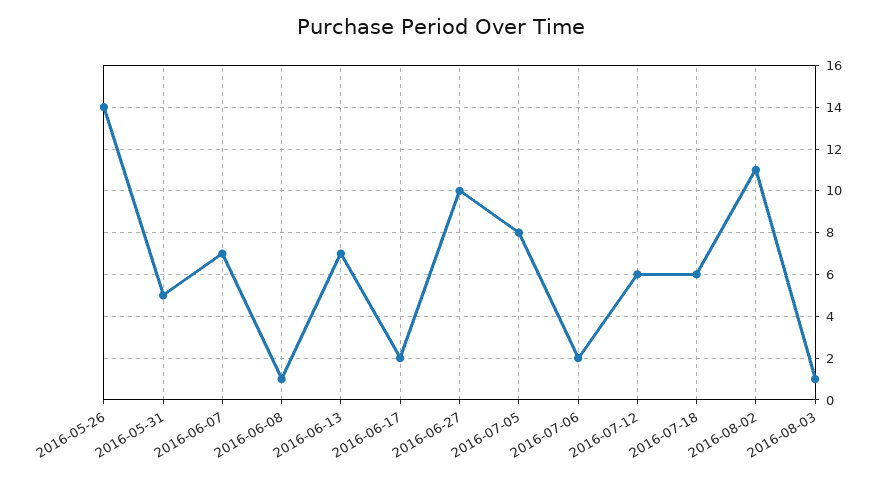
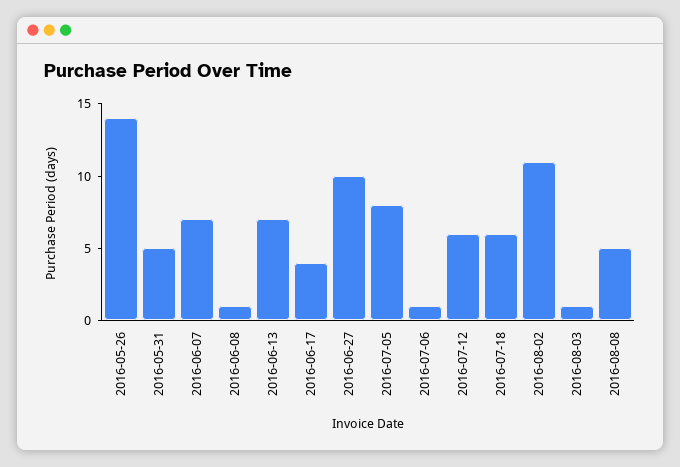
2016-06-17: 2 -> 4
2016-07-06: 2 -> 1
2016-08-08: none -> 5

